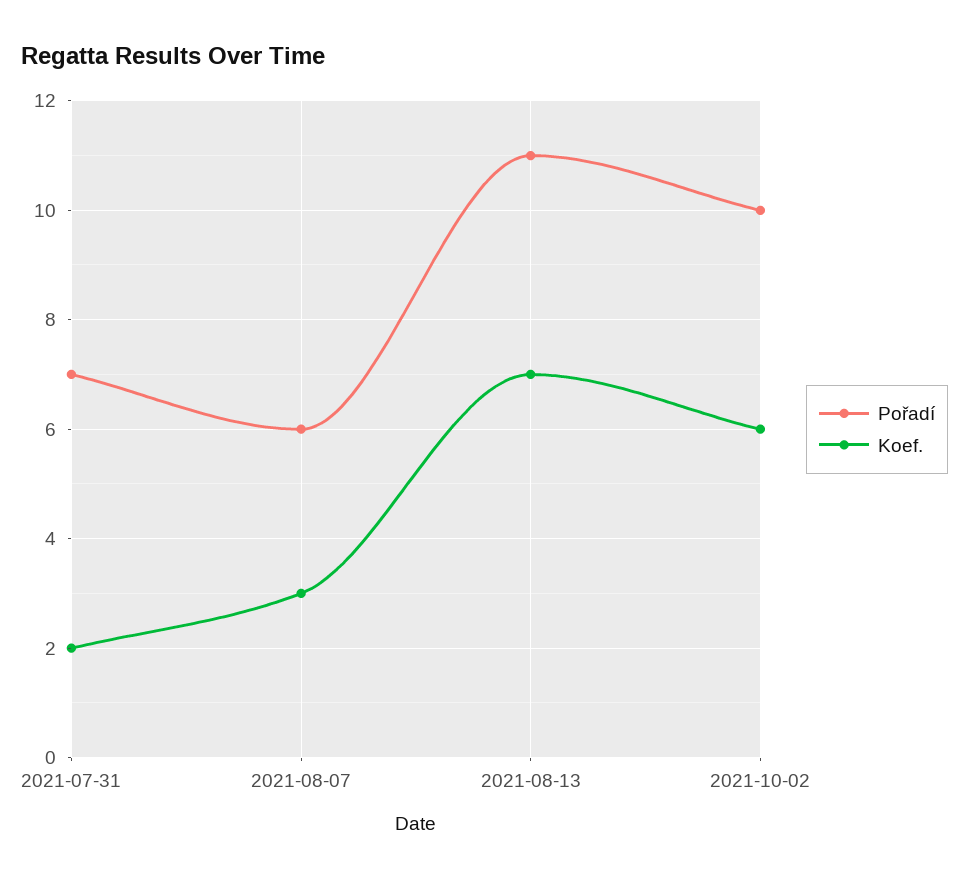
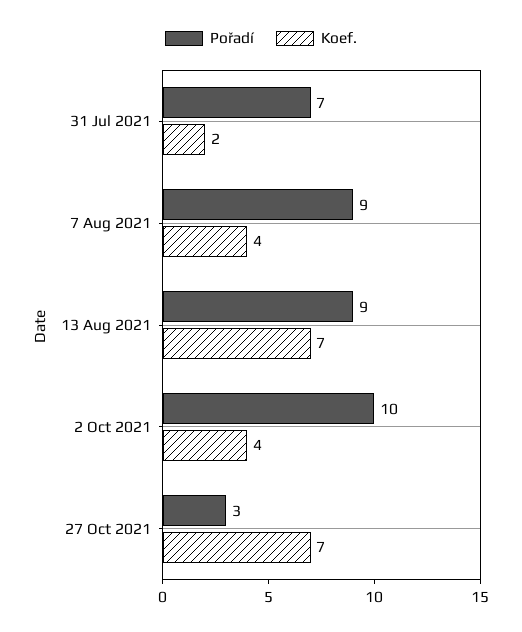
Pořadí, 2021-08-07: 6 -> 9
Koef., 2021-08-07: 3 -> 4
Pořadí, 2021-08-13: 11 -> 9
Koef., 2021-10-02: 6 -> 4
Pořadí, 27 Oct 2021: none -> 3
Koef., 27 Oct 2021: none -> 7

